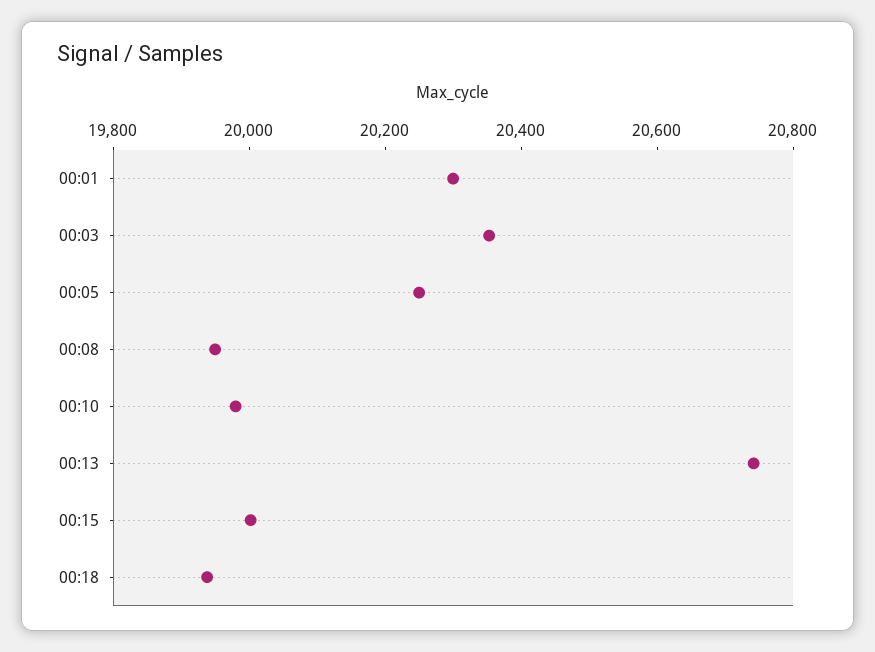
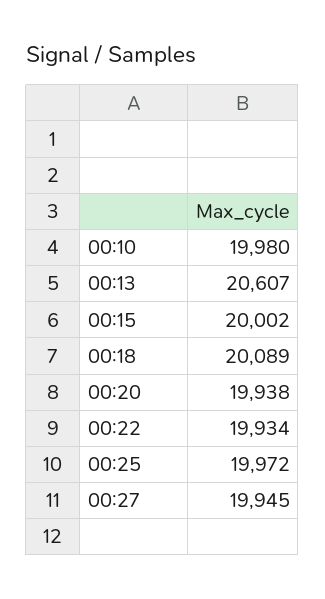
00:01: 20300 -> none
00:03: 20350 -> none
00:05: 20250 -> none
00:08: 19950 -> none
00:13: 20750 -> 20607
00:18: 19950 -> 20089
00:20: none -> 19938
00:22: none -> 19934
00:25: none -> 19972
00:27: none -> 19945

